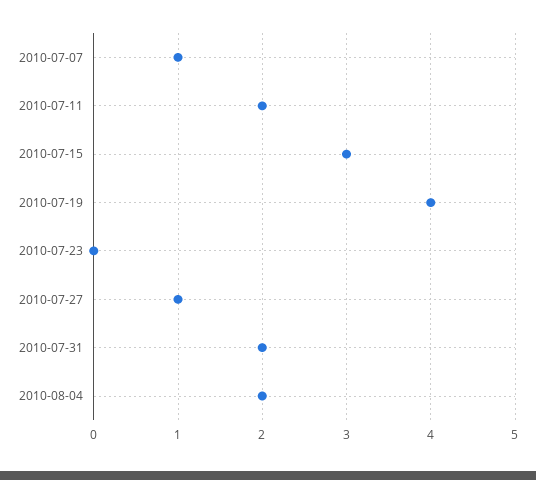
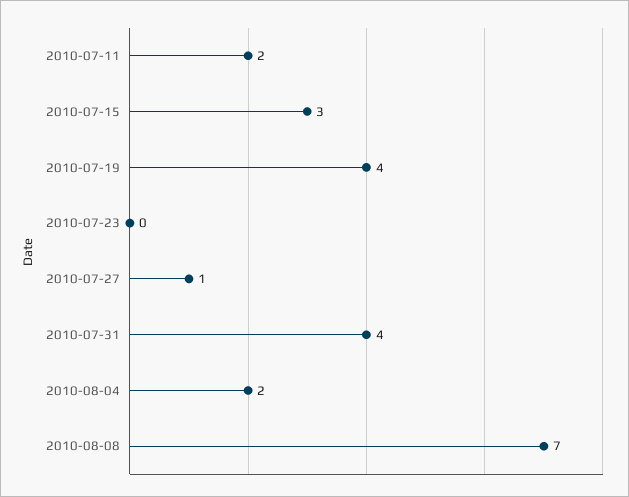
2010-07-07: 1 -> none
2010-07-31: 2 -> 4
2010-08-08: none -> 7

